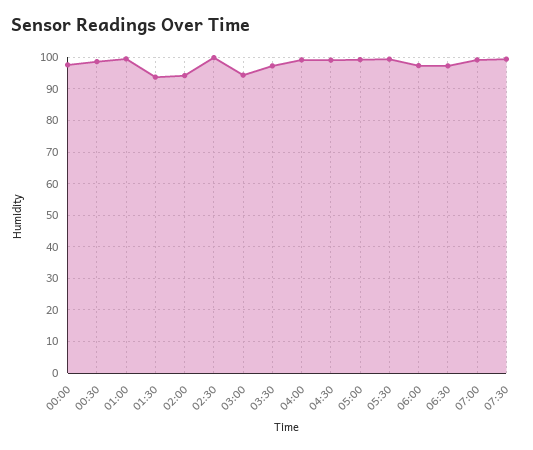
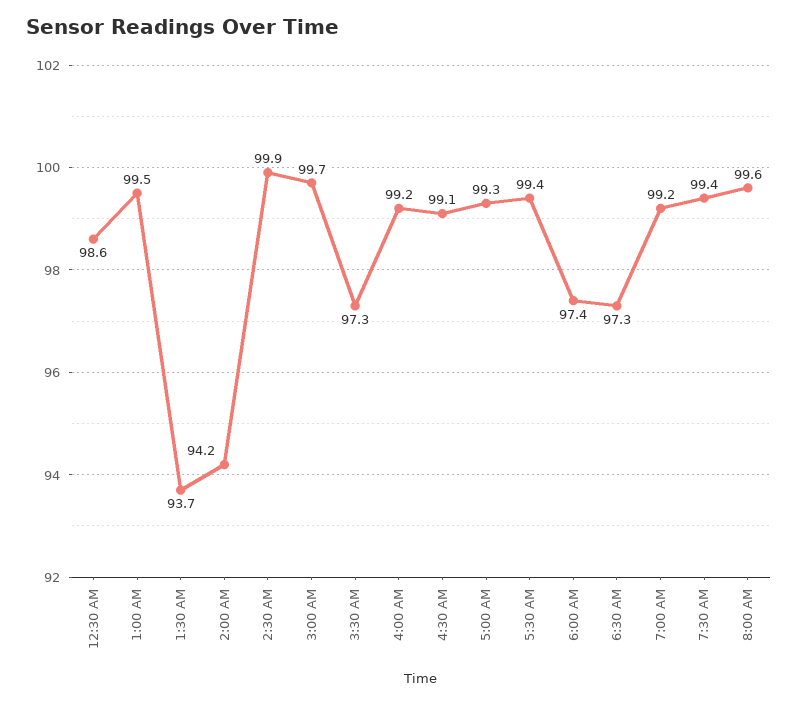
00:00: 98 -> none
03:00: 94 -> 99.7
8:00 AM: none -> 99.6

